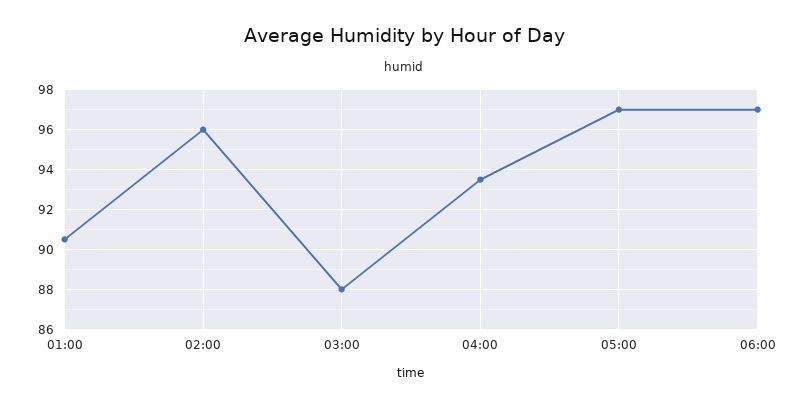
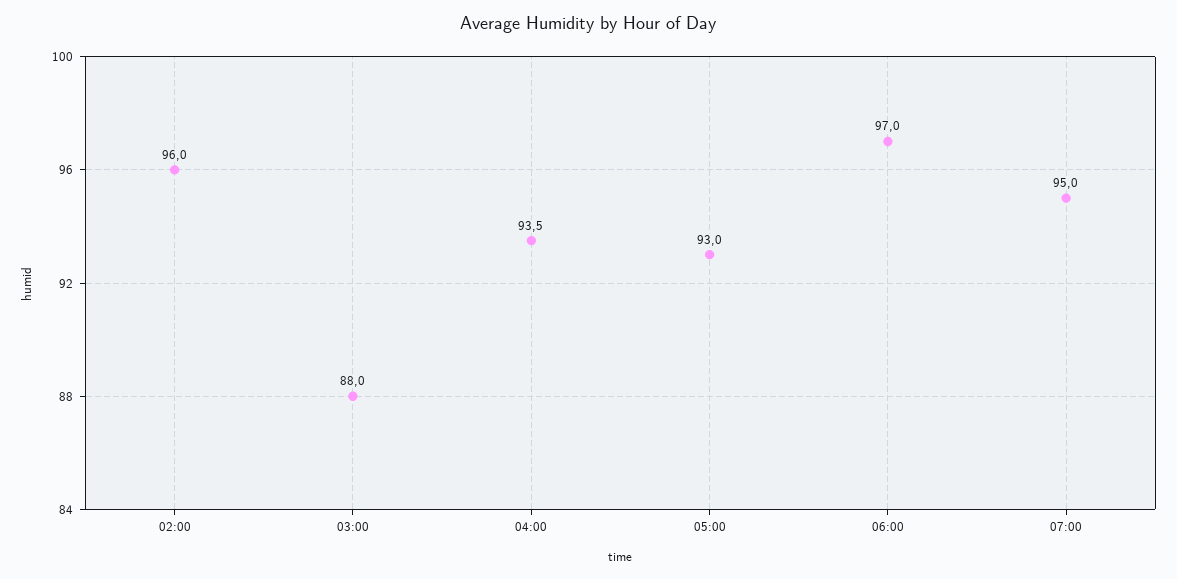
01:00: 90.5 -> none
05:00: 97 -> 93
07:00: none -> 95

